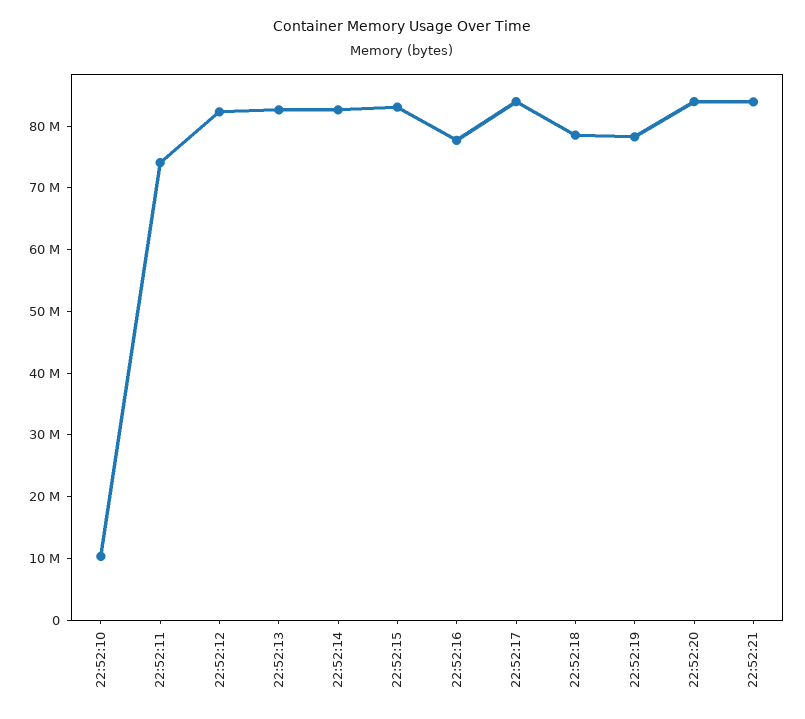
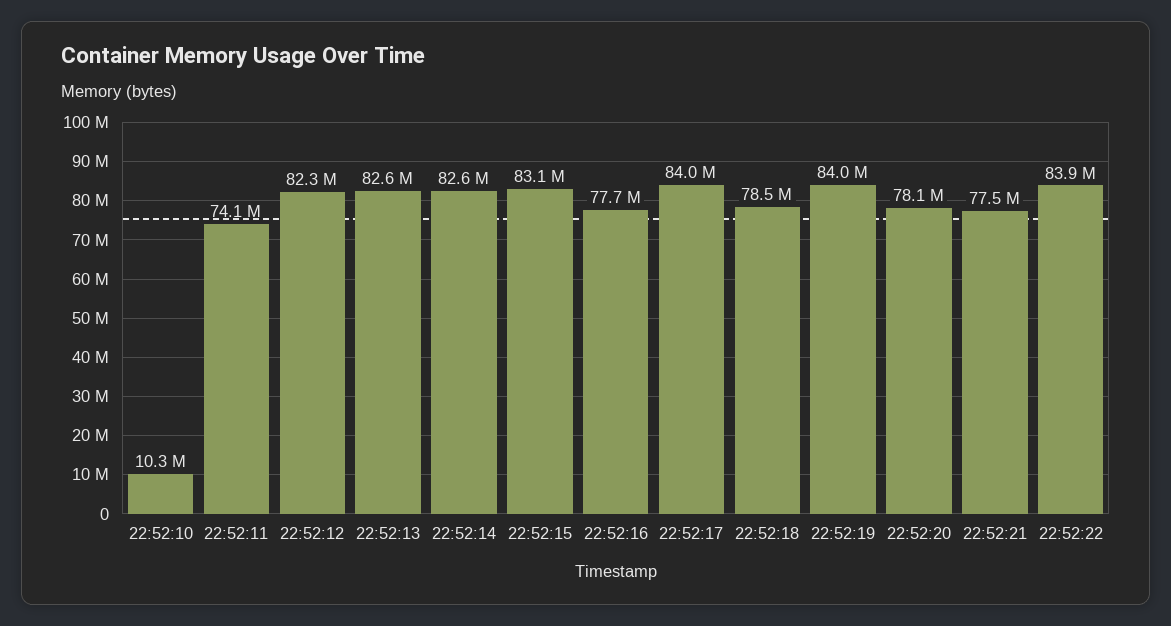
22:52:19: 78000000 -> 84000000
22:52:20: 84000000 -> 78100000
22:52:21: 84000000 -> 77500000
22:52:22: none -> 83900000

